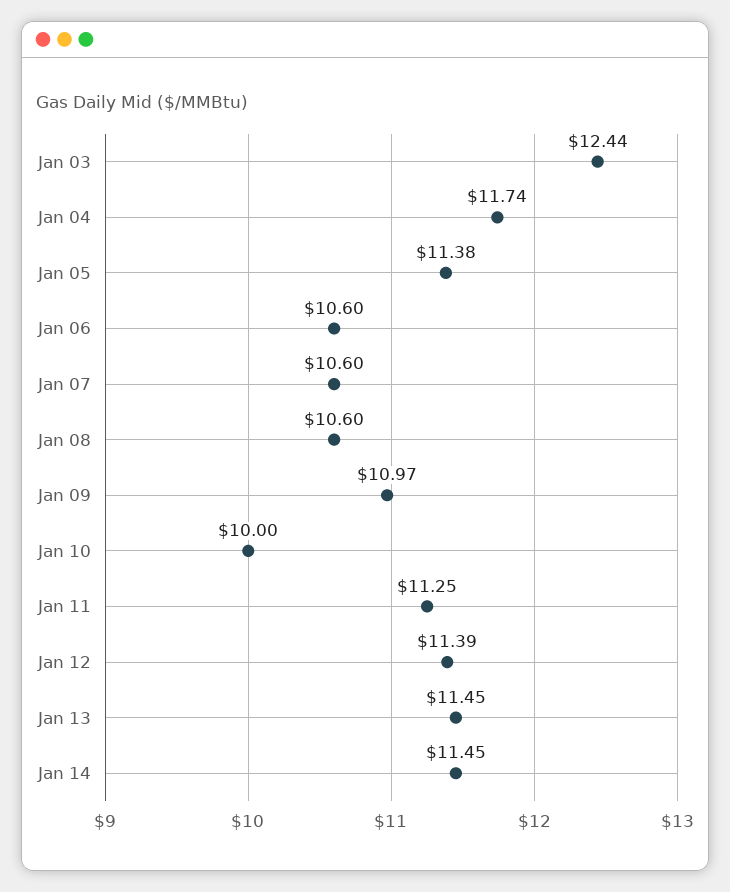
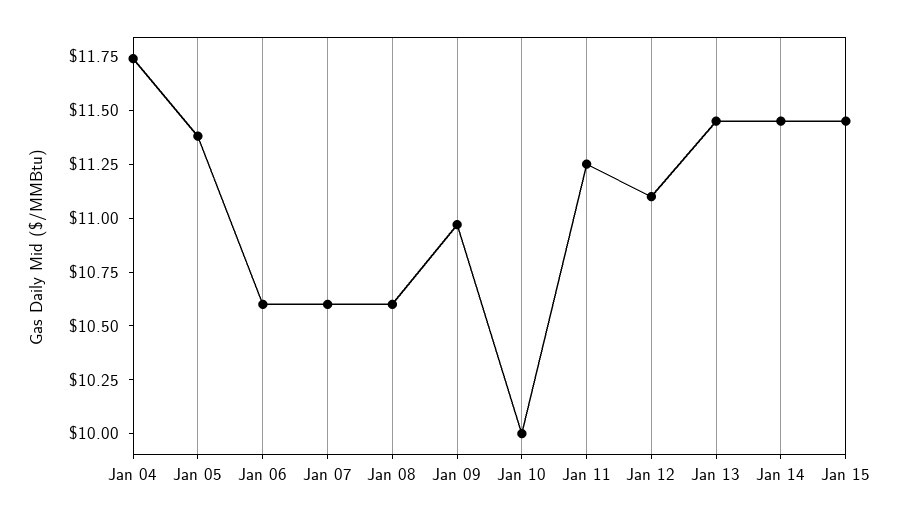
Jan 03: 12.44 -> none
Jan 12: 11.39 -> 11.1
Jan 15: none -> 11.45

